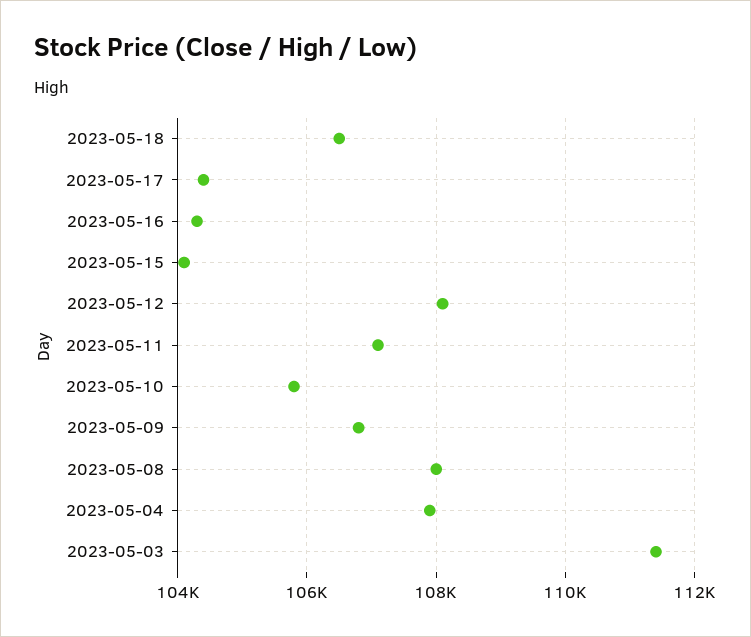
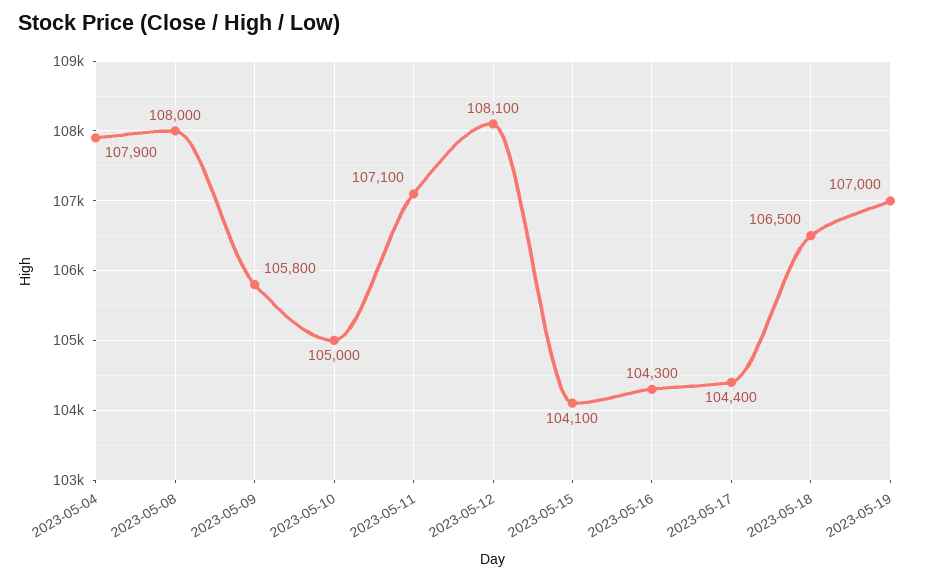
2023-05-10: 105800 -> 105000
2023-05-09: 106800 -> 105800
2023-05-03: 111400 -> none
2023-05-19: none -> 107000

